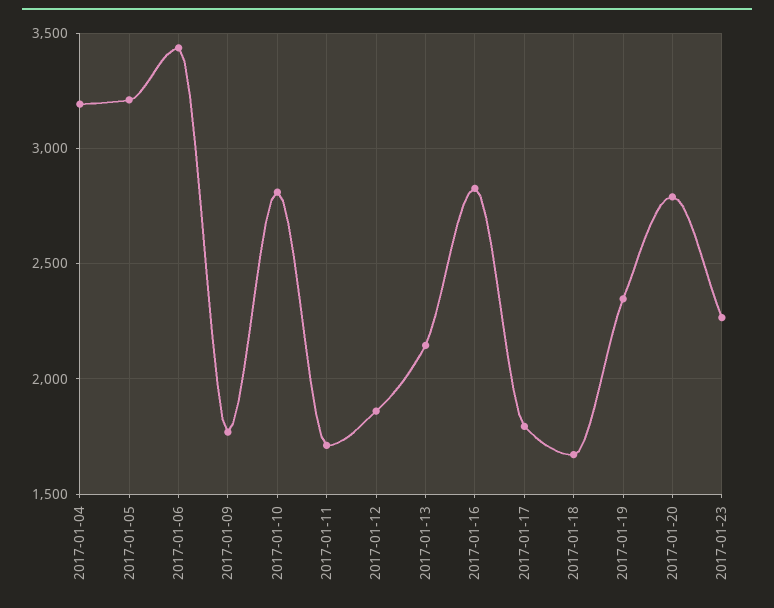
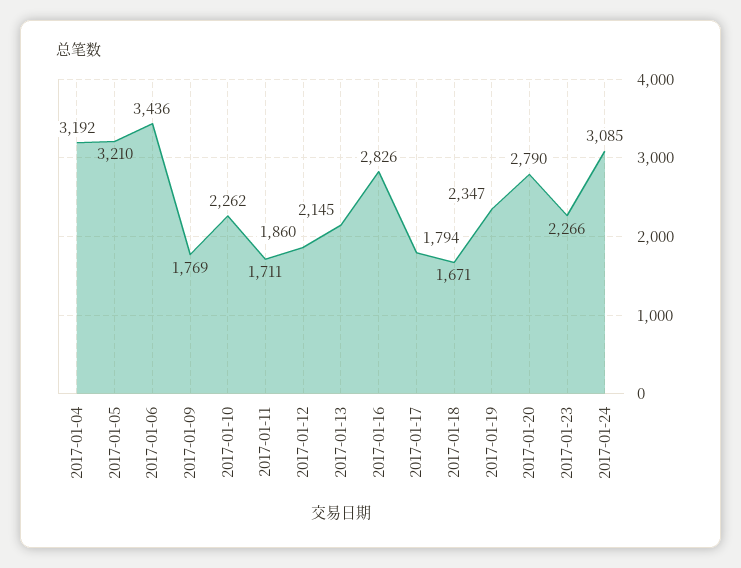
2017-01-10: 2800 -> 2262
2017-01-24: none -> 3085

